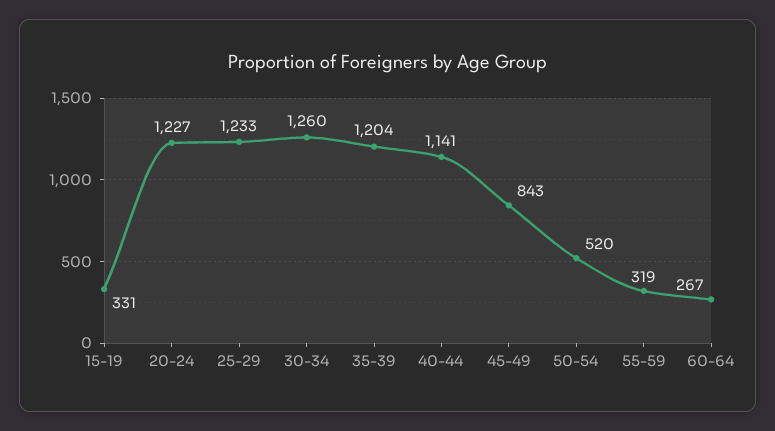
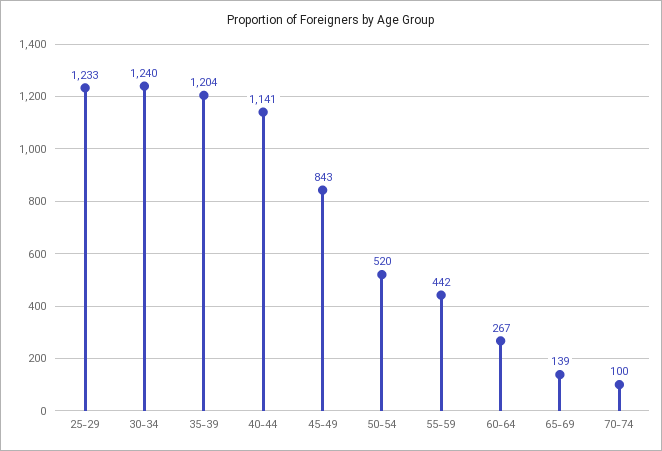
15-19: 331 -> none
20-24: 1227 -> none
30-34: 1260 -> 1240
55-59: 319 -> 442
65-69: none -> 139
70-74: none -> 100

